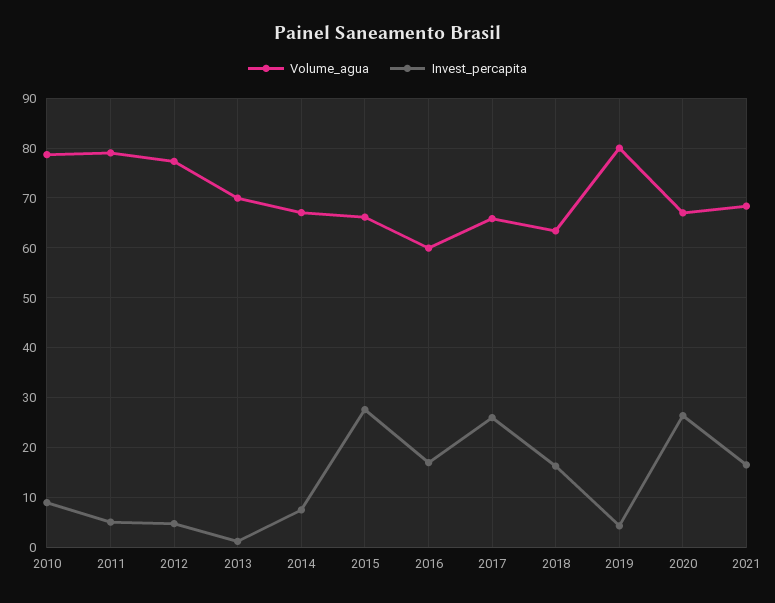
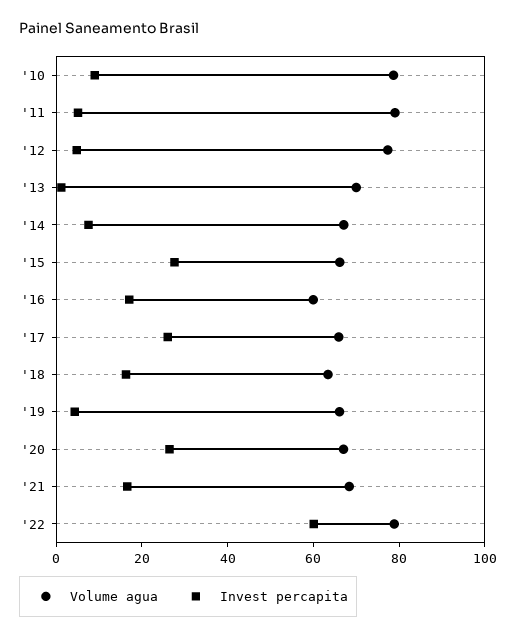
Volume_agua, 2019: 80 -> 65
Volume_agua, '22: none -> 80
Invest_percapita, '22: none -> 60

